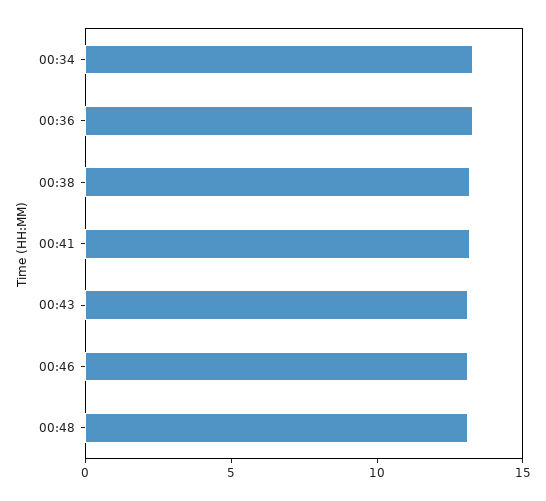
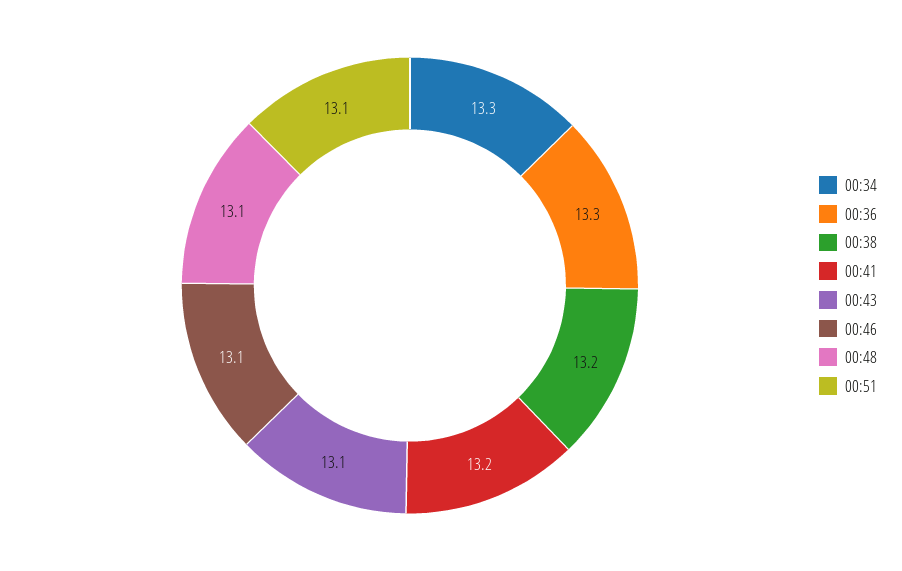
00:51: none -> 13.1

